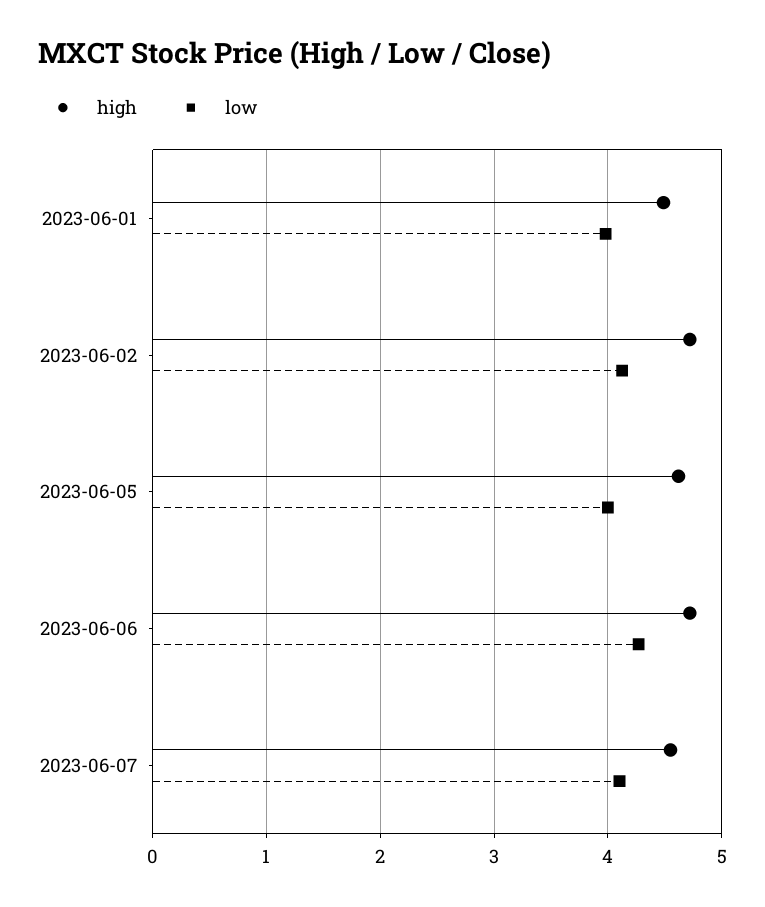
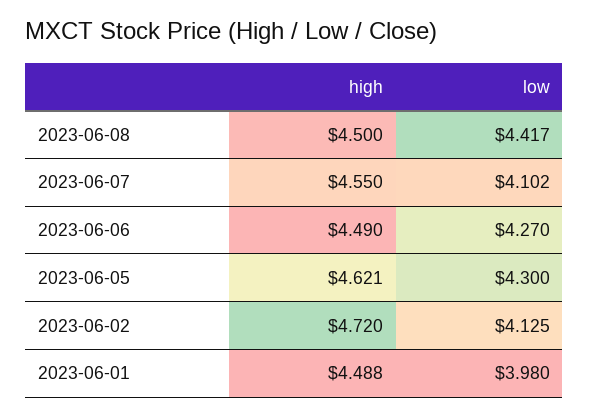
low, 2023-06-05: 4 -> 4.3
high, 2023-06-06: 4.7 -> 4.49
high, 2023-06-08: none -> 4.5
low, 2023-06-08: none -> 4.417

